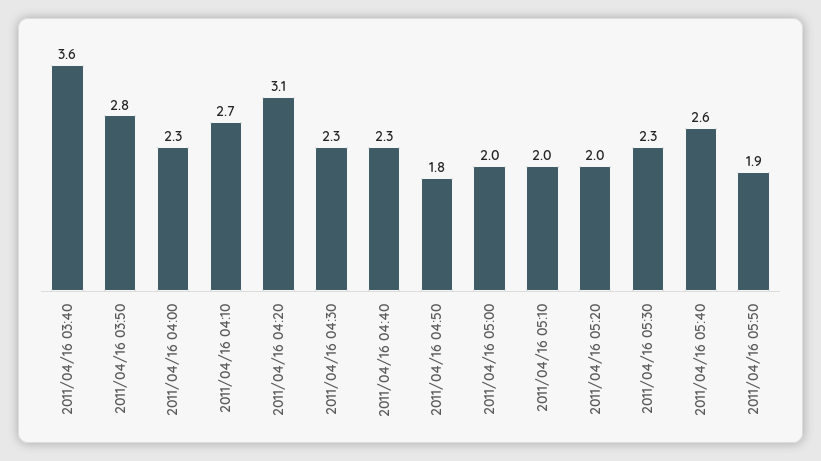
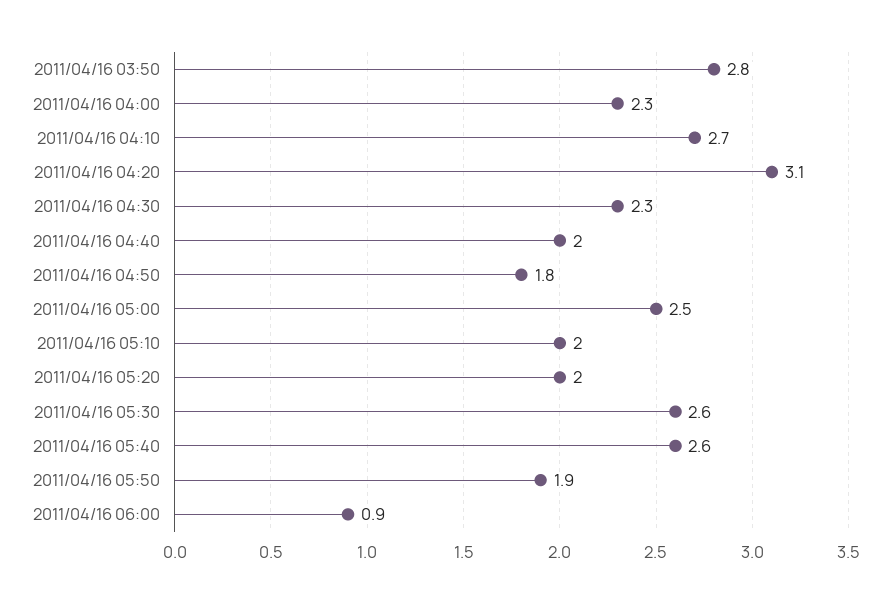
2011/04/16 03:40: 3.6 -> none
2011/04/16 04:40: 2.3 -> 2
2011/04/16 05:00: 2 -> 2.5
2011/04/16 05:30: 2.3 -> 2.6
2011/04/16 06:00: none -> 0.9

